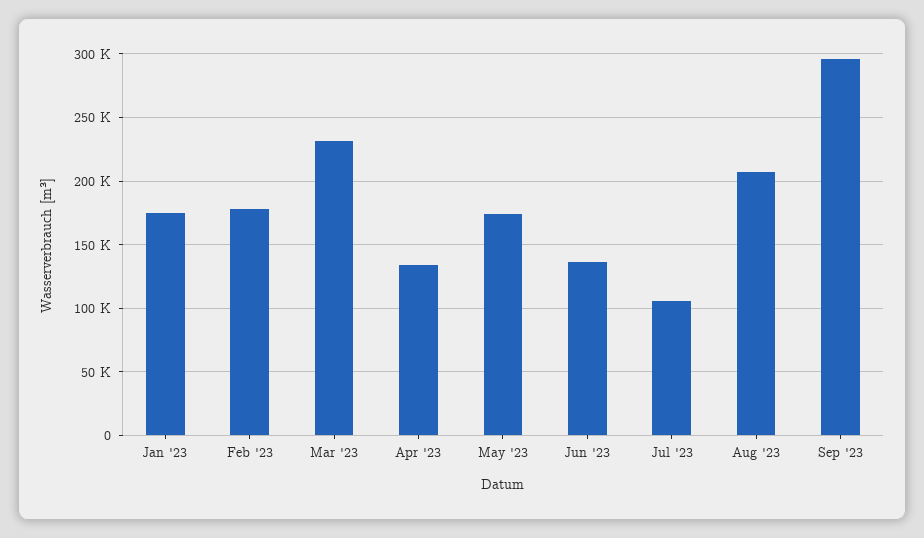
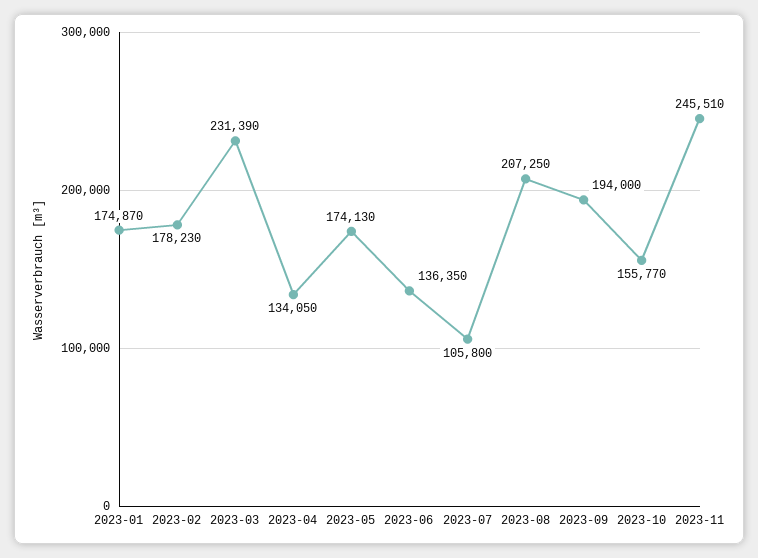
Sep '23: 295000 -> 194000
2023-10: none -> 155770
2023-11: none -> 245510

